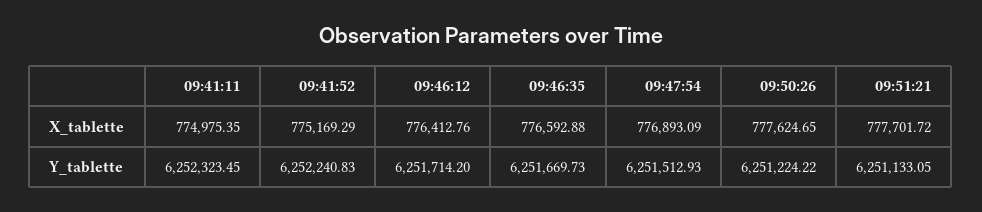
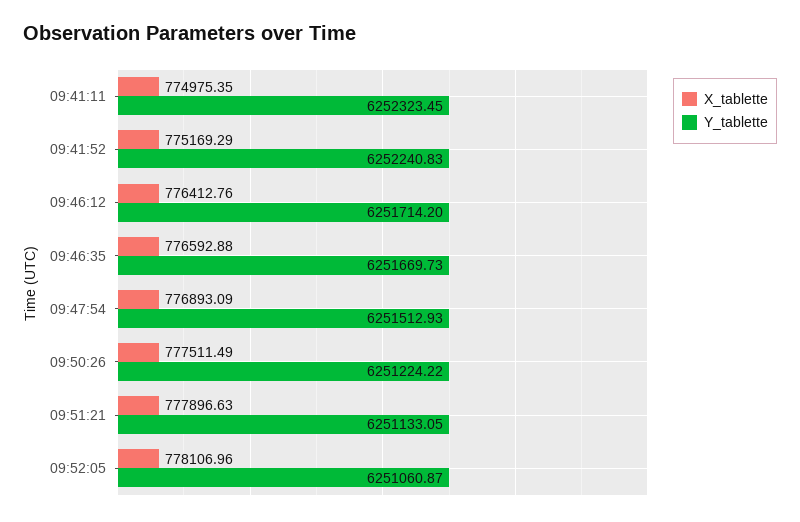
X_tablette, 09:50:26: 777624.65 -> 777511.49
X_tablette, 09:51:21: 777701.72 -> 777896.63
X_tablette, 09:52:05: none -> 778106.96
Y_tablette, 09:52:05: none -> 6251060.87

